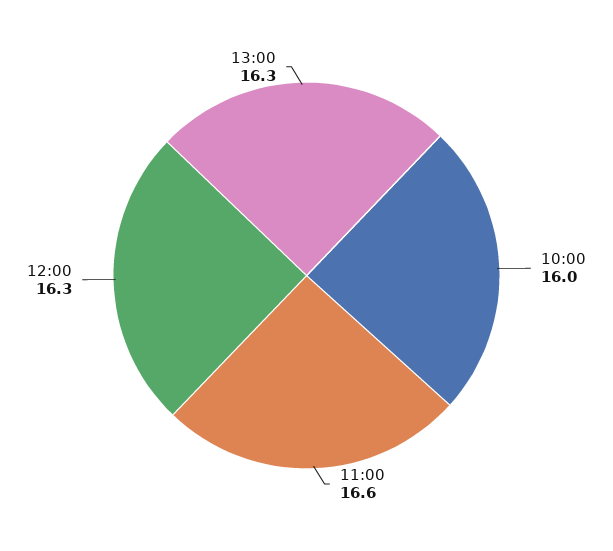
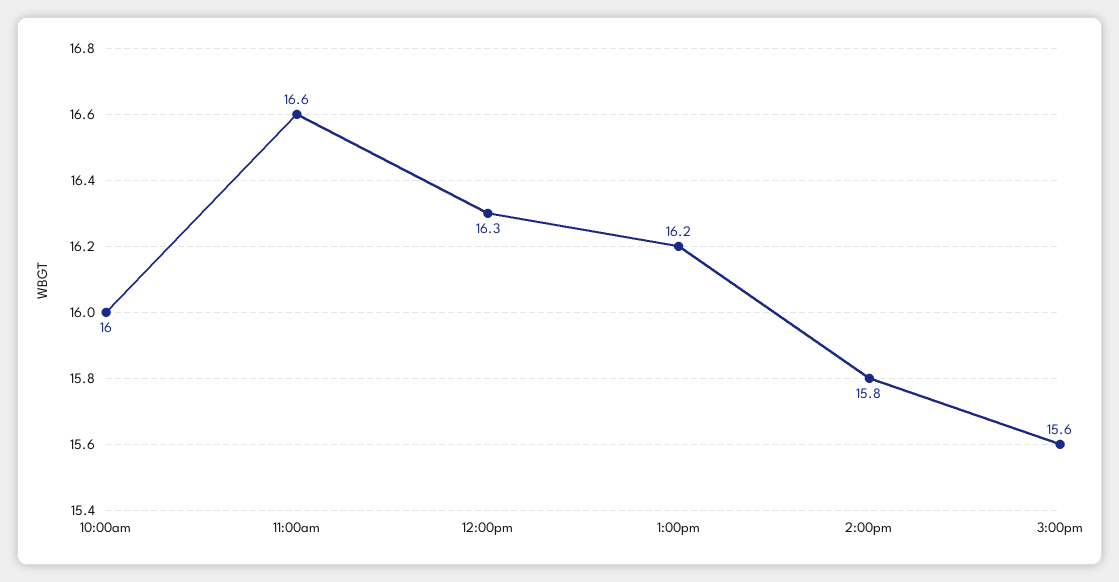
13:00: 16.3 -> 16.2
2:00pm: none -> 15.8
3:00pm: none -> 15.6

